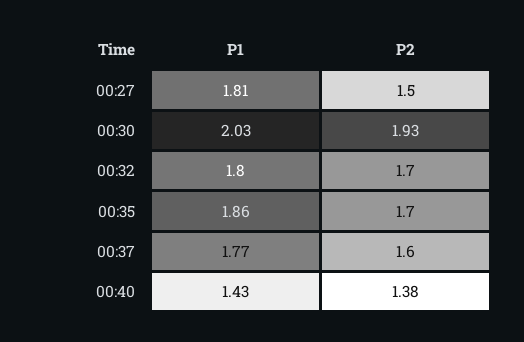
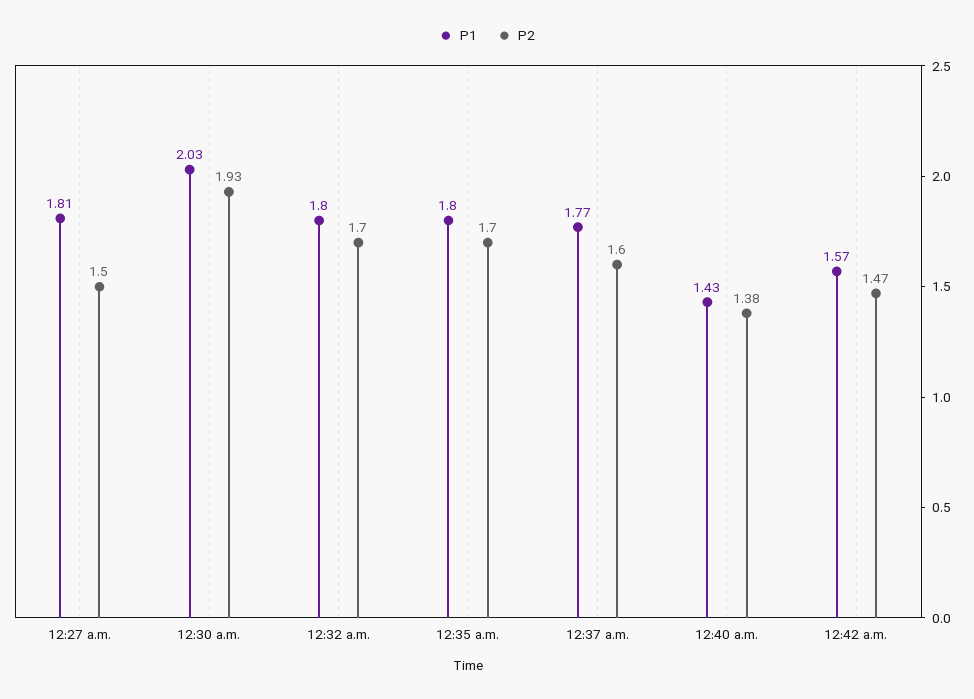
P1, 00:35: 1.86 -> 1.8
P1, 12:42 a.m.: none -> 1.57
P2, 12:42 a.m.: none -> 1.47

